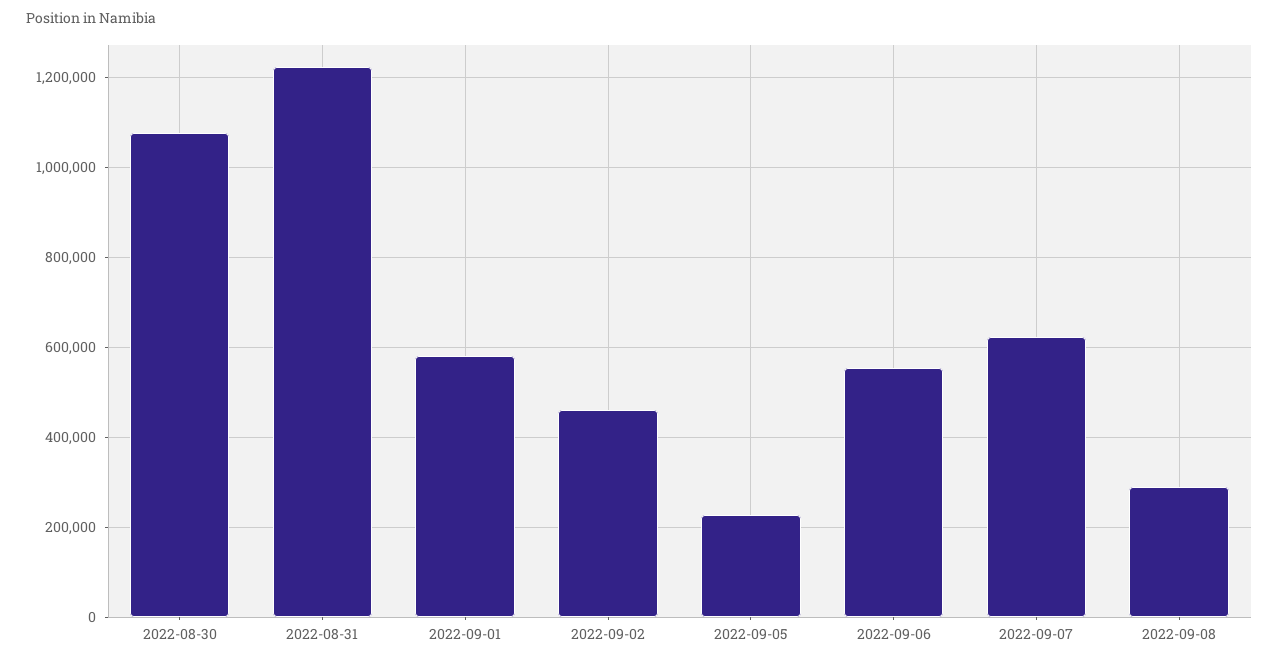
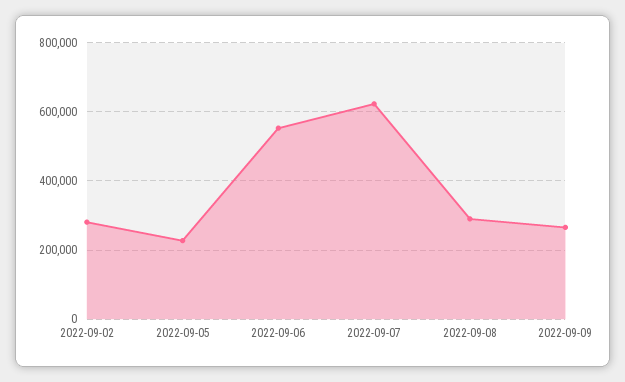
2022-08-30: 1080000 -> none
2022-08-31: 1220000 -> none
2022-09-01: 580000 -> none
2022-09-02: 460000 -> 280000
2022-09-09: none -> 260000

